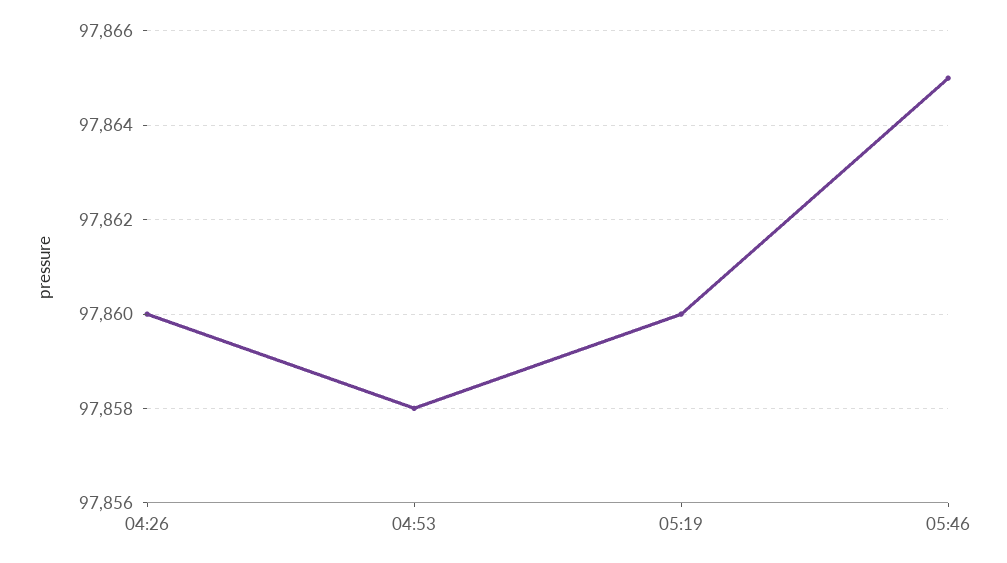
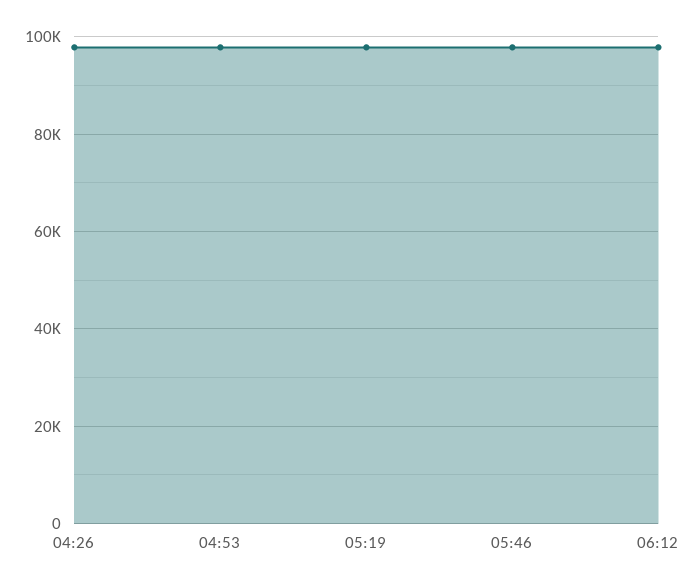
06:12: none -> 98000

